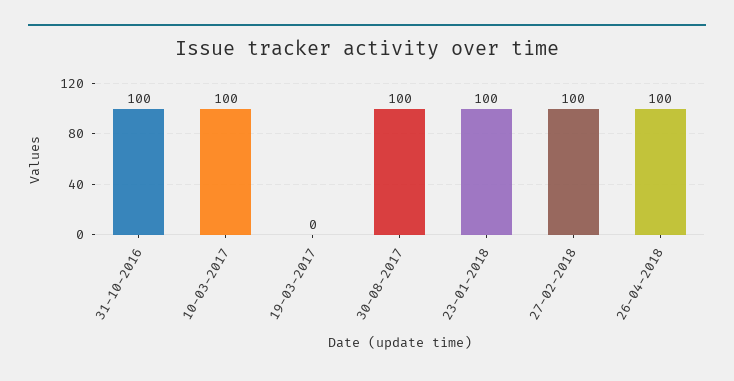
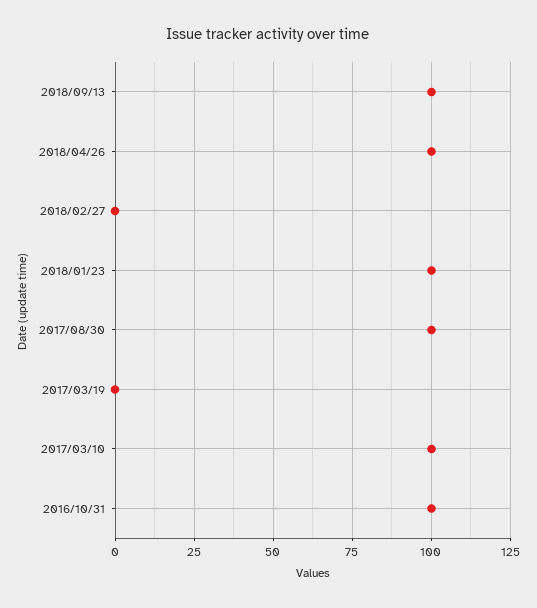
27-02-2018: 100 -> 0
2018/09/13: none -> 100

